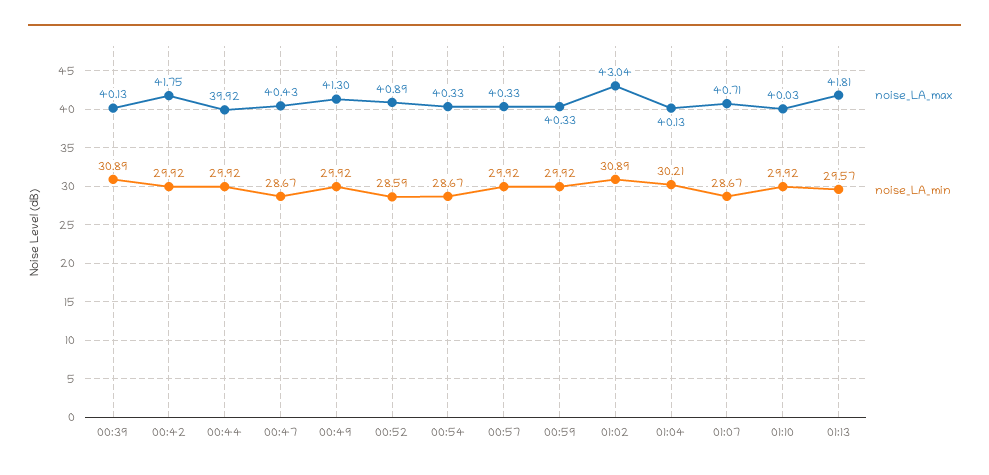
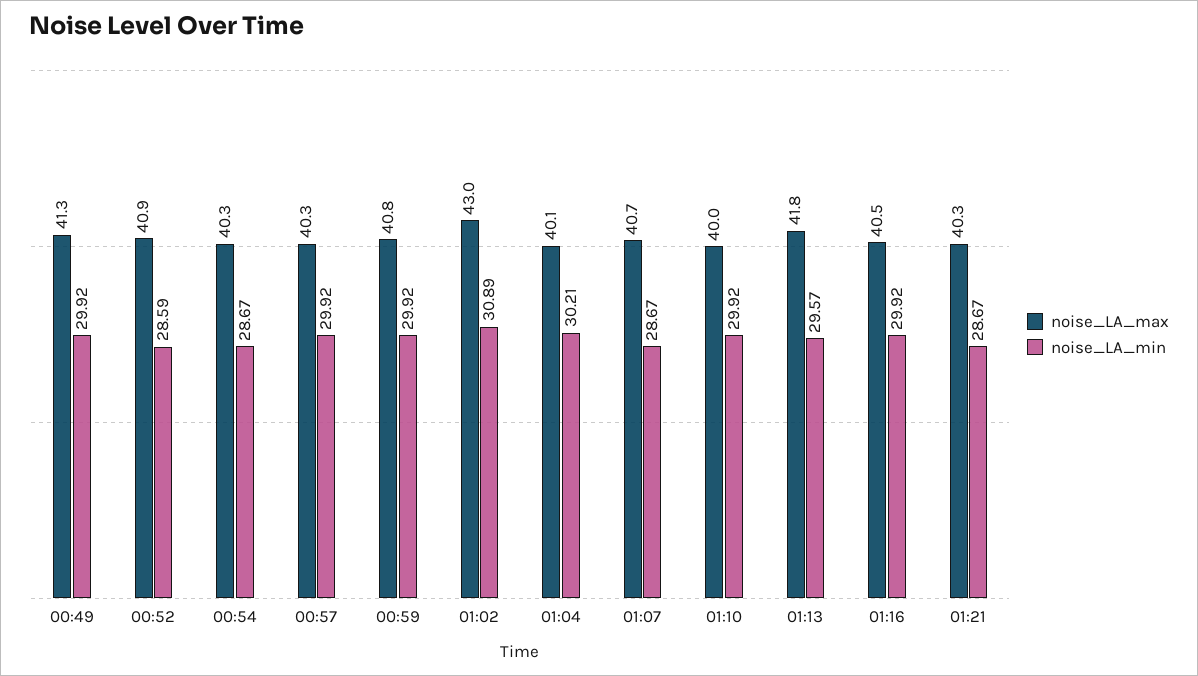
noise_LA_max, 00:39: 40.13 -> none
noise_LA_min, 00:39: 30.89 -> none
noise_LA_max, 00:42: 41.75 -> none
noise_LA_min, 00:42: 29.92 -> none
noise_LA_max, 00:44: 39.92 -> none
noise_LA_min, 00:44: 29.92 -> none
noise_LA_max, 00:47: 40.43 -> none
noise_LA_min, 00:47: 28.67 -> none
noise_LA_max, 00:59: 40.33 -> 40.8
noise_LA_max, 01:16: none -> 40.5
noise_LA_min, 01:16: none -> 29.92
noise_LA_max, 01:21: none -> 40.3
noise_LA_min, 01:21: none -> 28.67

